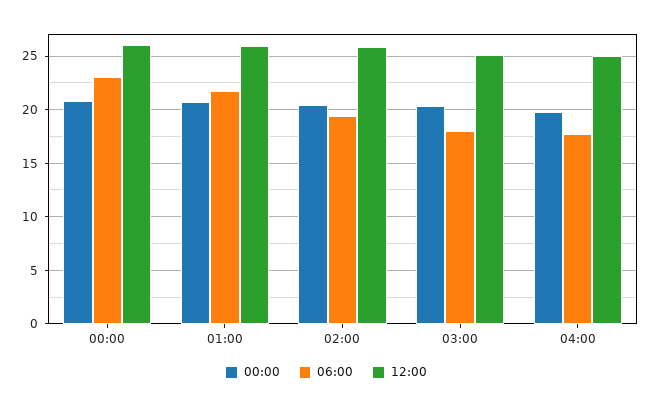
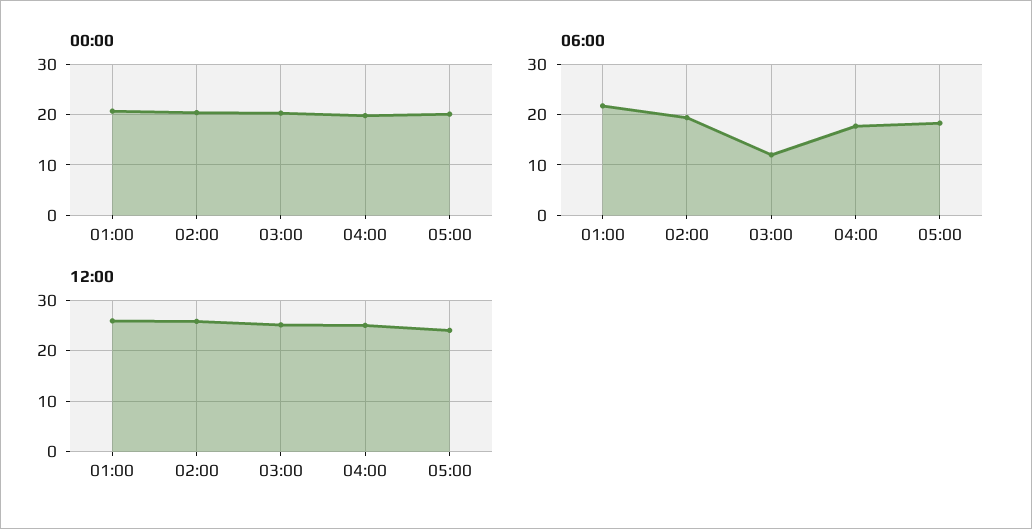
00:00, 00:00: 21 -> none
06:00, 00:00: 23 -> none
12:00, 00:00: 26 -> none
06:00, 03:00: 18 -> 12
00:00, 05:00: none -> 20
06:00, 05:00: none -> 18
12:00, 05:00: none -> 24

